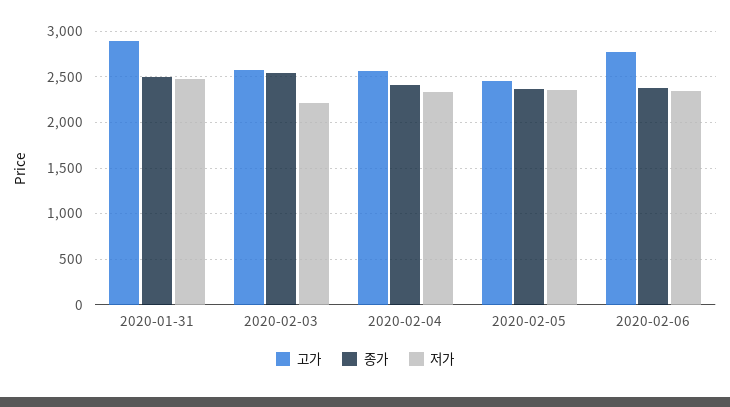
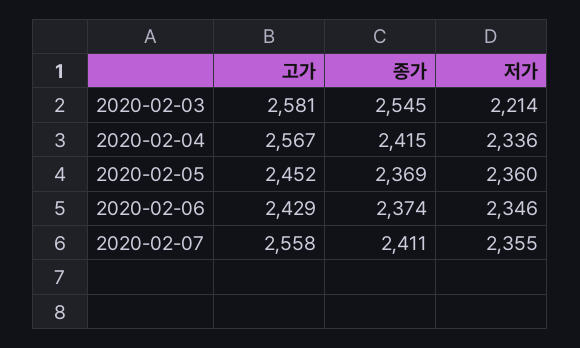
고가, 2020-01-31: 2900 -> none
종가, 2020-01-31: 2500 -> none
저가, 2020-01-31: 2500 -> none
고가, 2020-02-06: 2800 -> 2429
고가, 2020-02-07: none -> 2558
종가, 2020-02-07: none -> 2411
저가, 2020-02-07: none -> 2355

